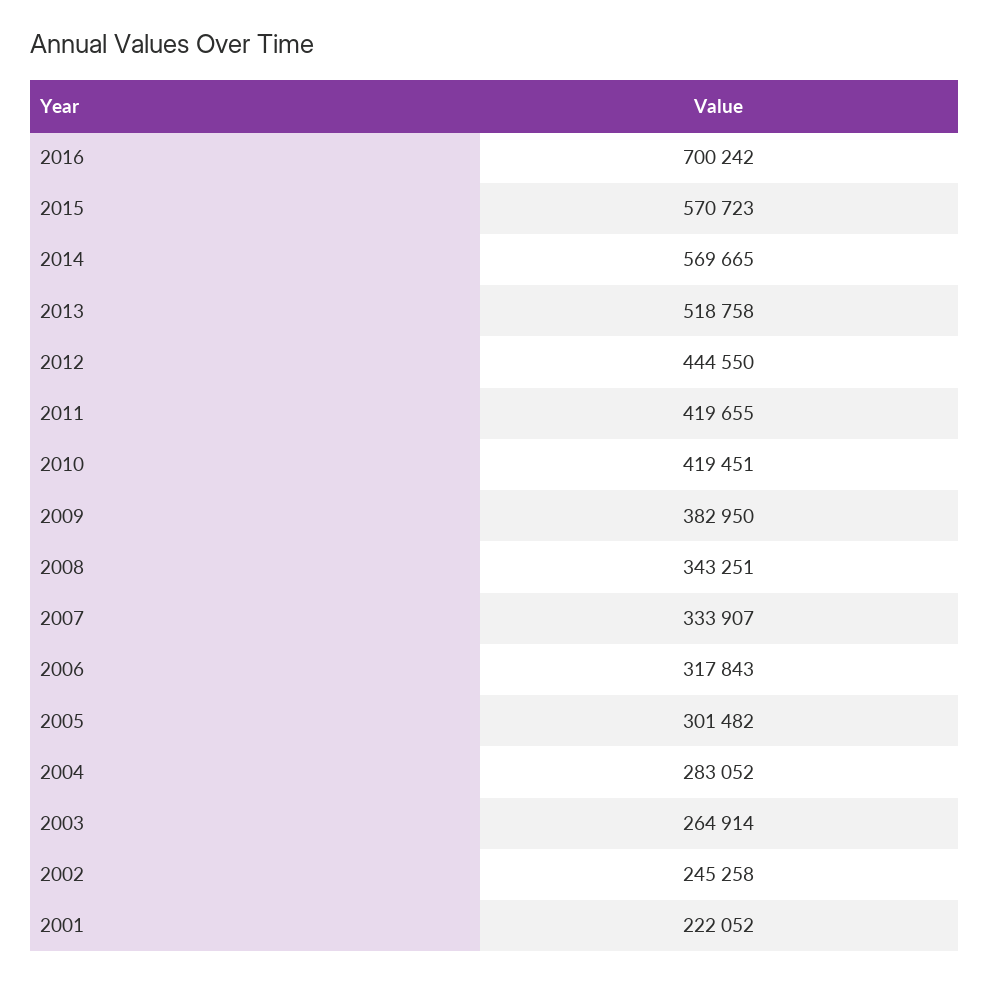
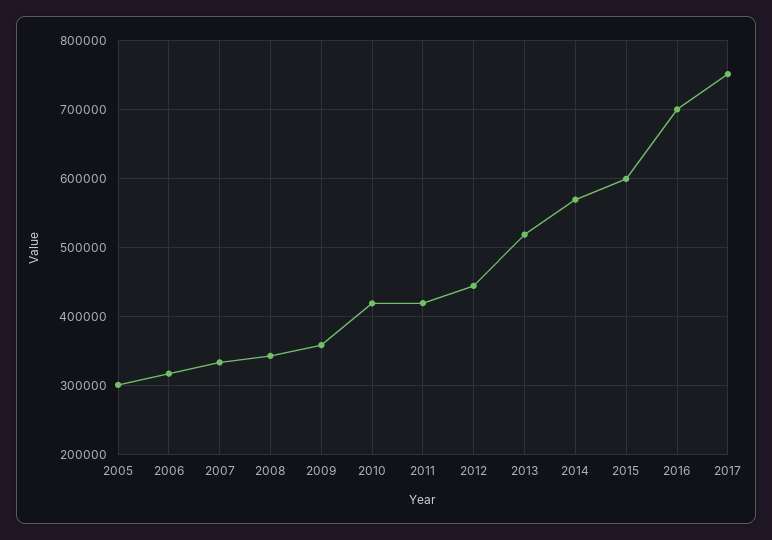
2015: 570723 -> 600000
2009: 382950 -> 360000
2004: 283052 -> none
2003: 264914 -> none
2002: 245258 -> none
2001: 222052 -> none
2017: none -> 750000

